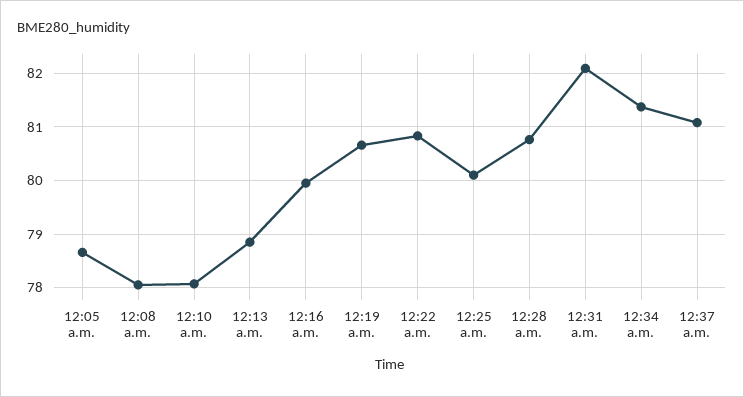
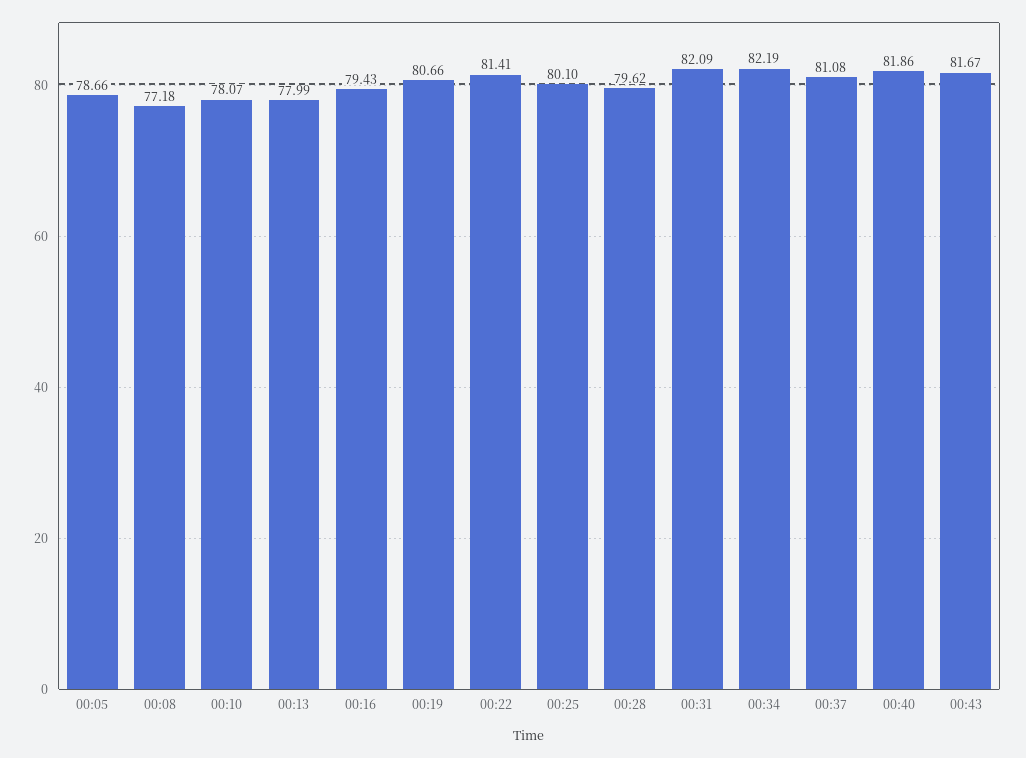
12:08 a.m.: 78 -> 77.18
12:13 a.m.: 78.8 -> 77.99
12:16 a.m.: 80 -> 79.43
12:22 a.m.: 80.8 -> 81.41
12:28 a.m.: 80.8 -> 79.62
12:34 a.m.: 81.4 -> 82.19
00:40: none -> 81.86
00:43: none -> 81.67

